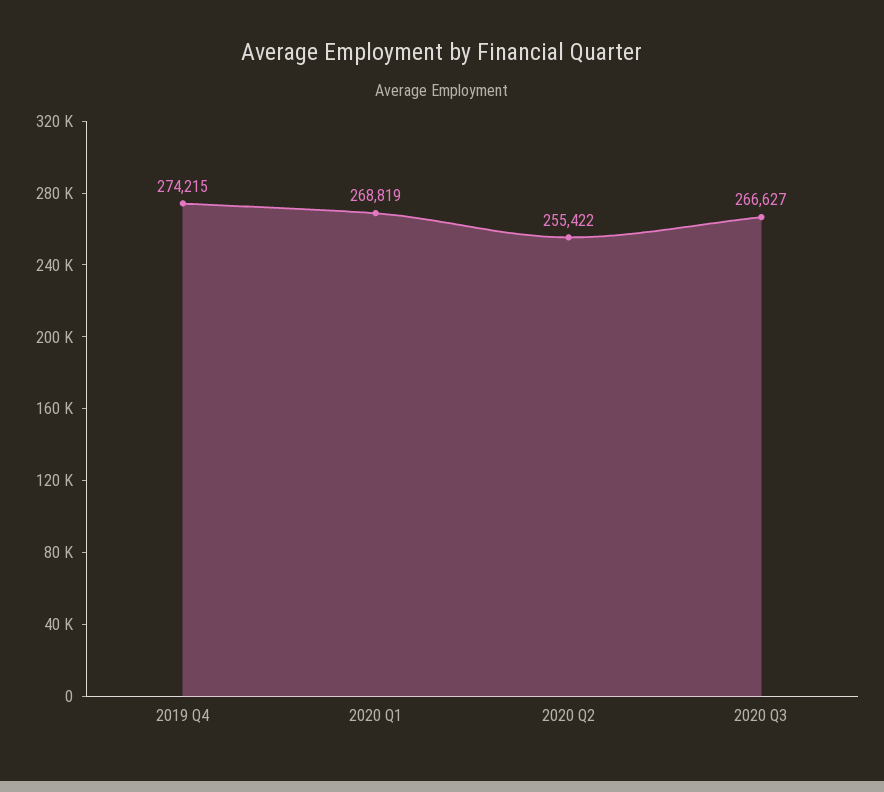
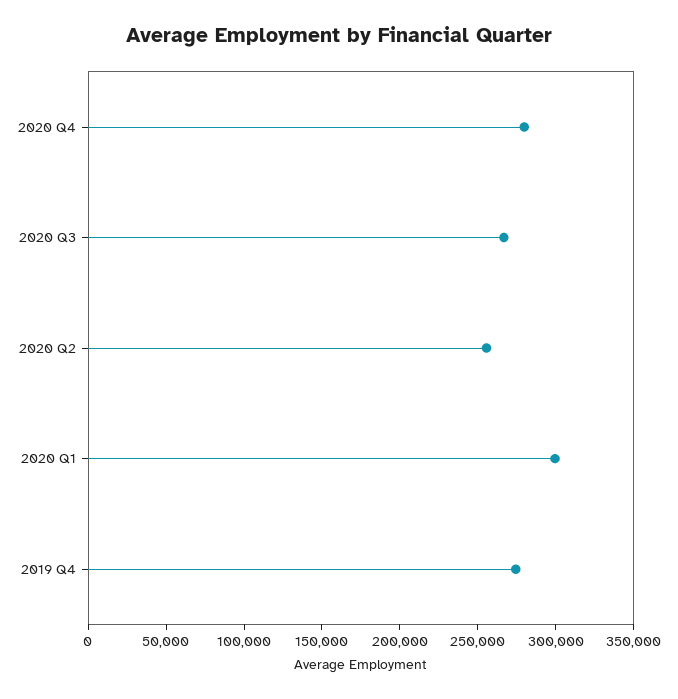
2020 Q1: 268819 -> 300000
2020 Q4: none -> 280000

